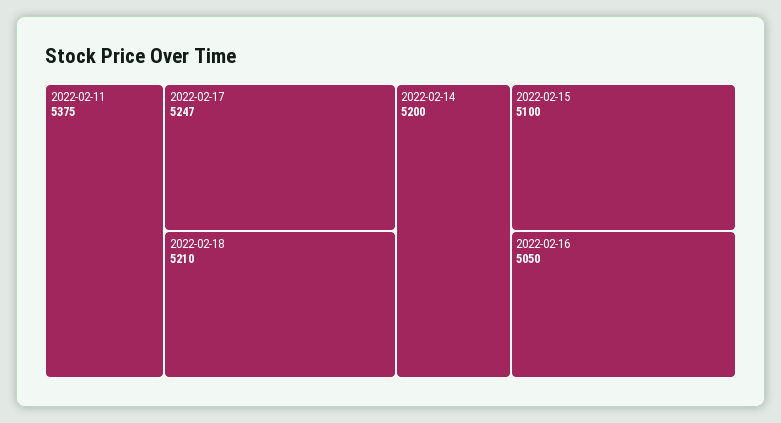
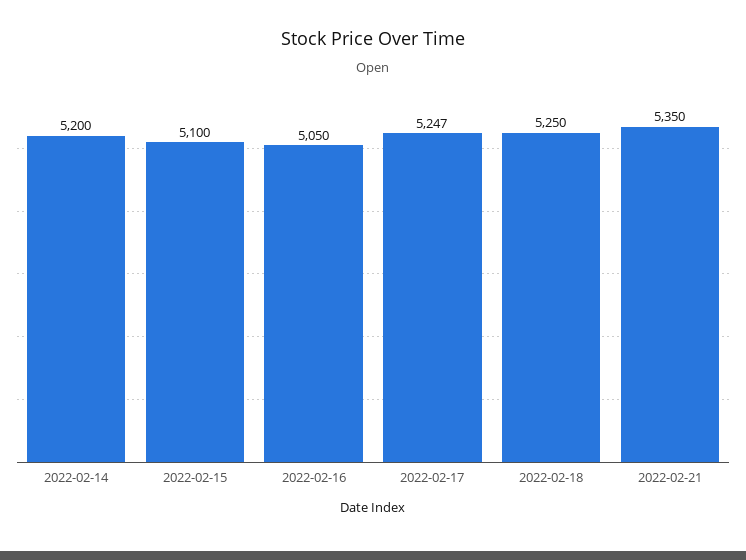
2022-02-11: 5375 -> none
2022-02-18: 5210 -> 5250
2022-02-21: none -> 5350

